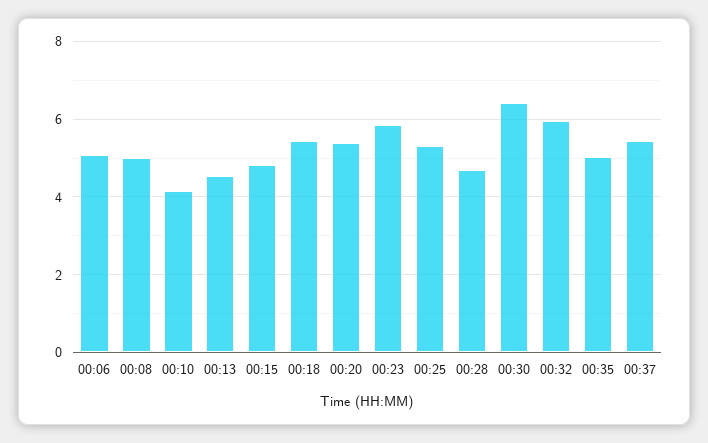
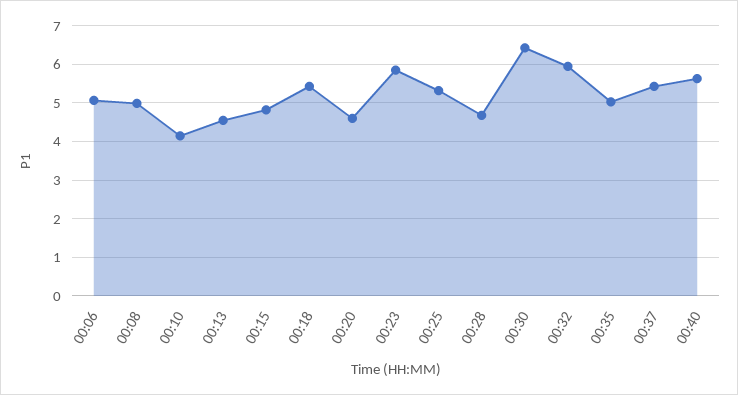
00:20: 5.4 -> 4.6
00:40: none -> 5.6

